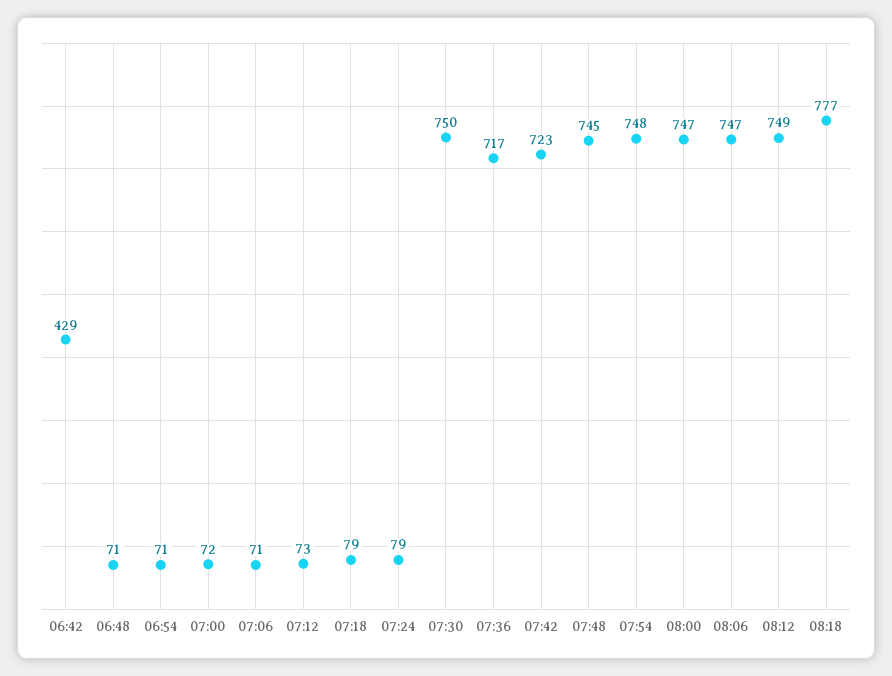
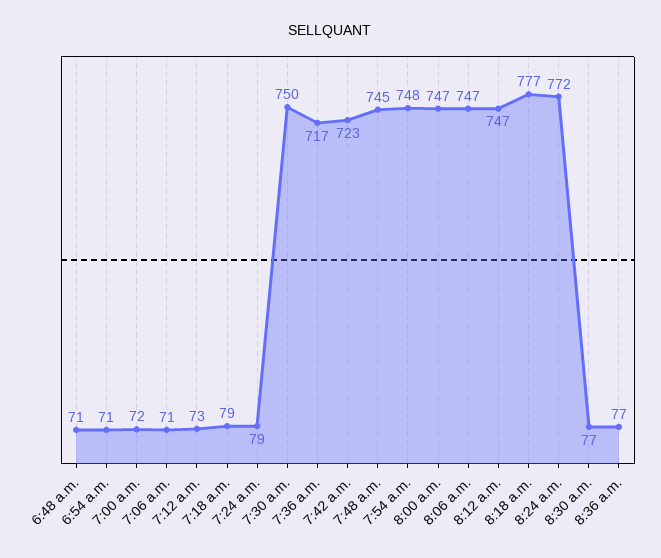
06:42: 429 -> none
08:12: 749 -> 747
8:24 a.m.: none -> 772
8:30 a.m.: none -> 77
8:36 a.m.: none -> 77

